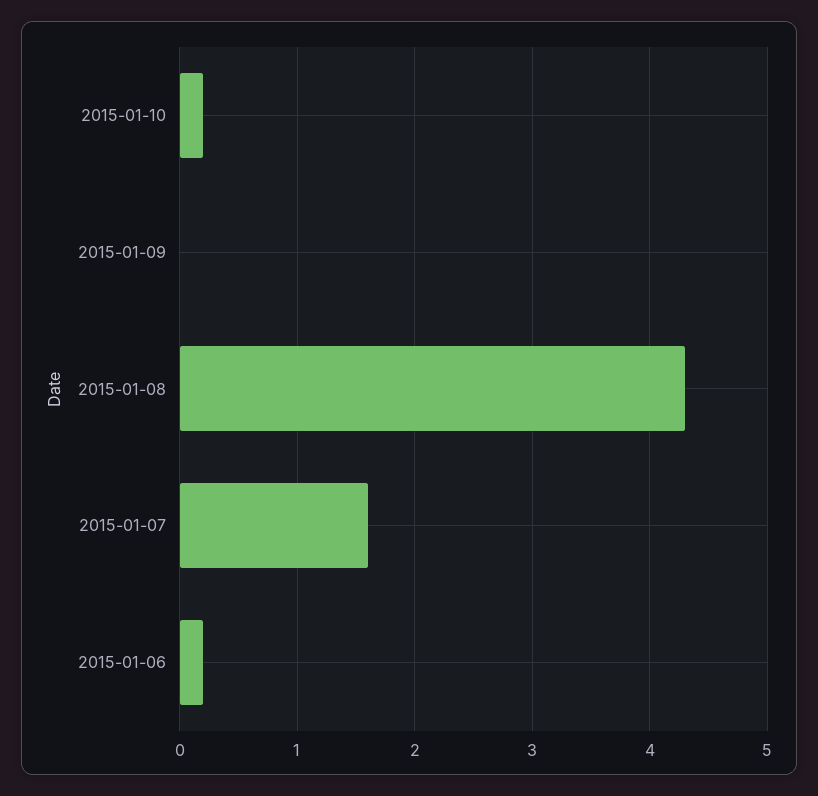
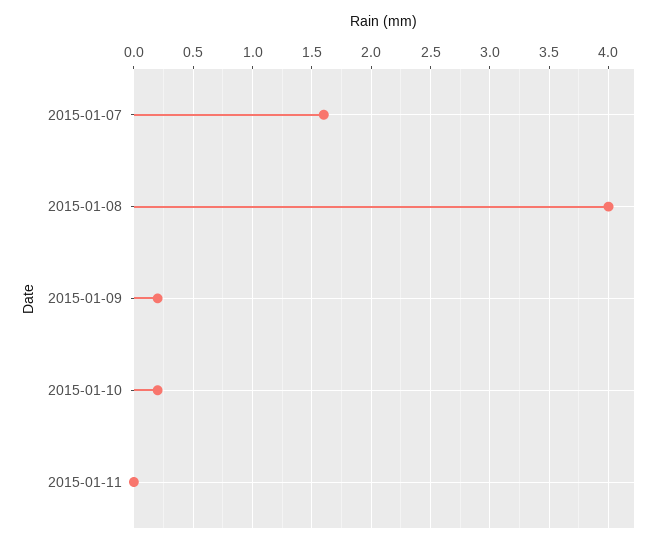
2015-01-09: 0 -> 0.2
2015-01-08: 4.3 -> 4
2015-01-06: 0.2 -> none
2015-01-11: none -> 0

